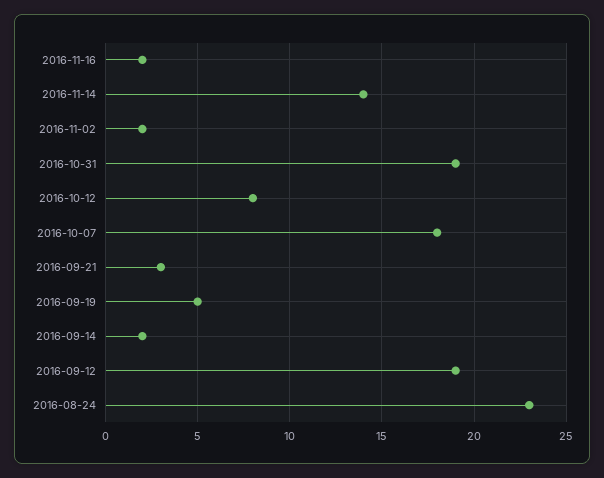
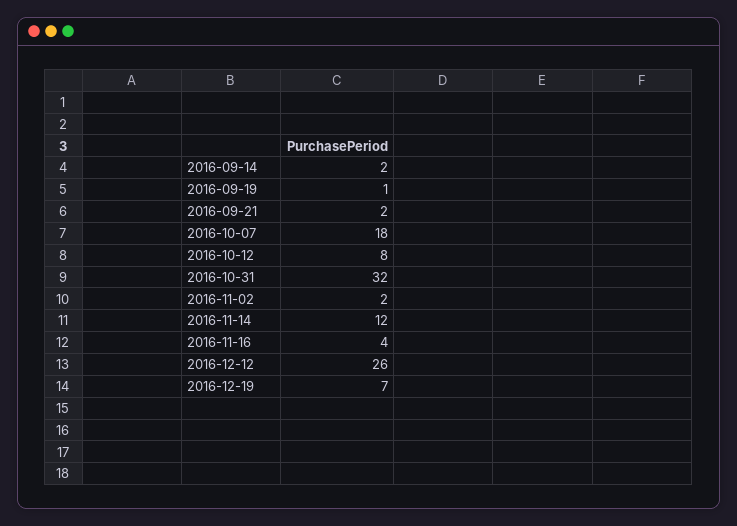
2016-11-16: 2 -> 4
2016-11-14: 14 -> 12
2016-10-31: 19 -> 32
2016-09-21: 3 -> 2
2016-09-19: 5 -> 1
2016-09-12: 19 -> none
2016-08-24: 23 -> none
2016-12-12: none -> 26
2016-12-19: none -> 7

